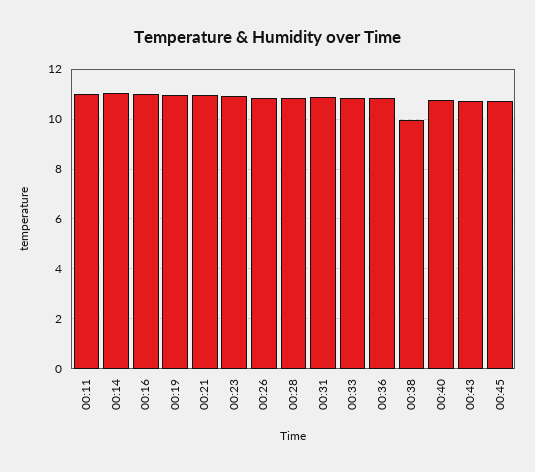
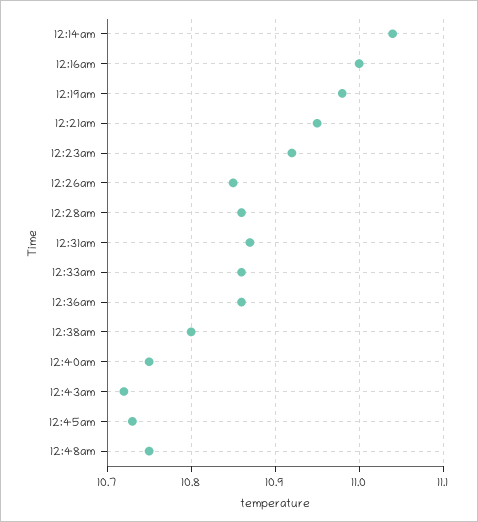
00:11: 11 -> none
00:38: 10 -> 10.8
12:48am: none -> 10.75

